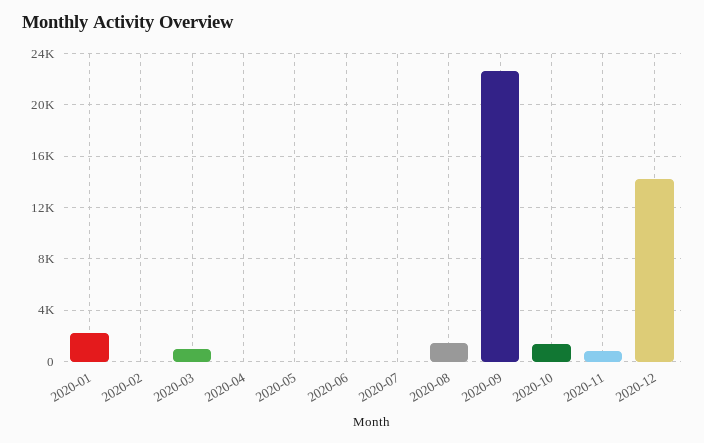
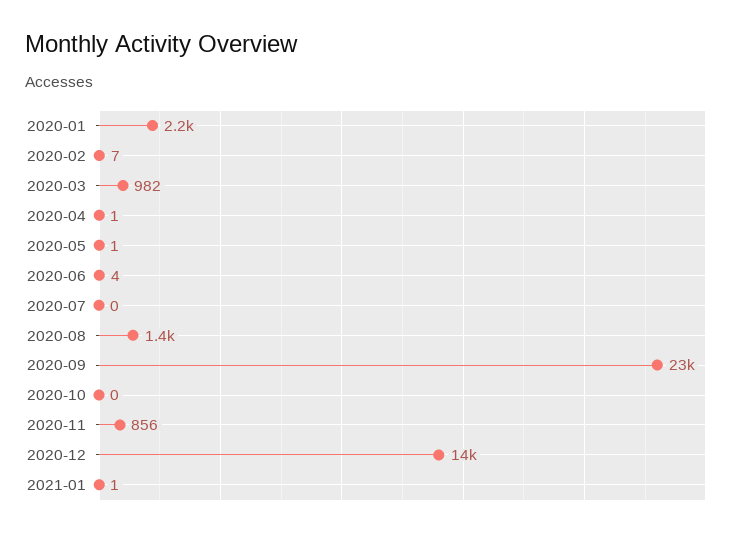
2020-10: 1500 -> 0
2021-01: none -> 1

